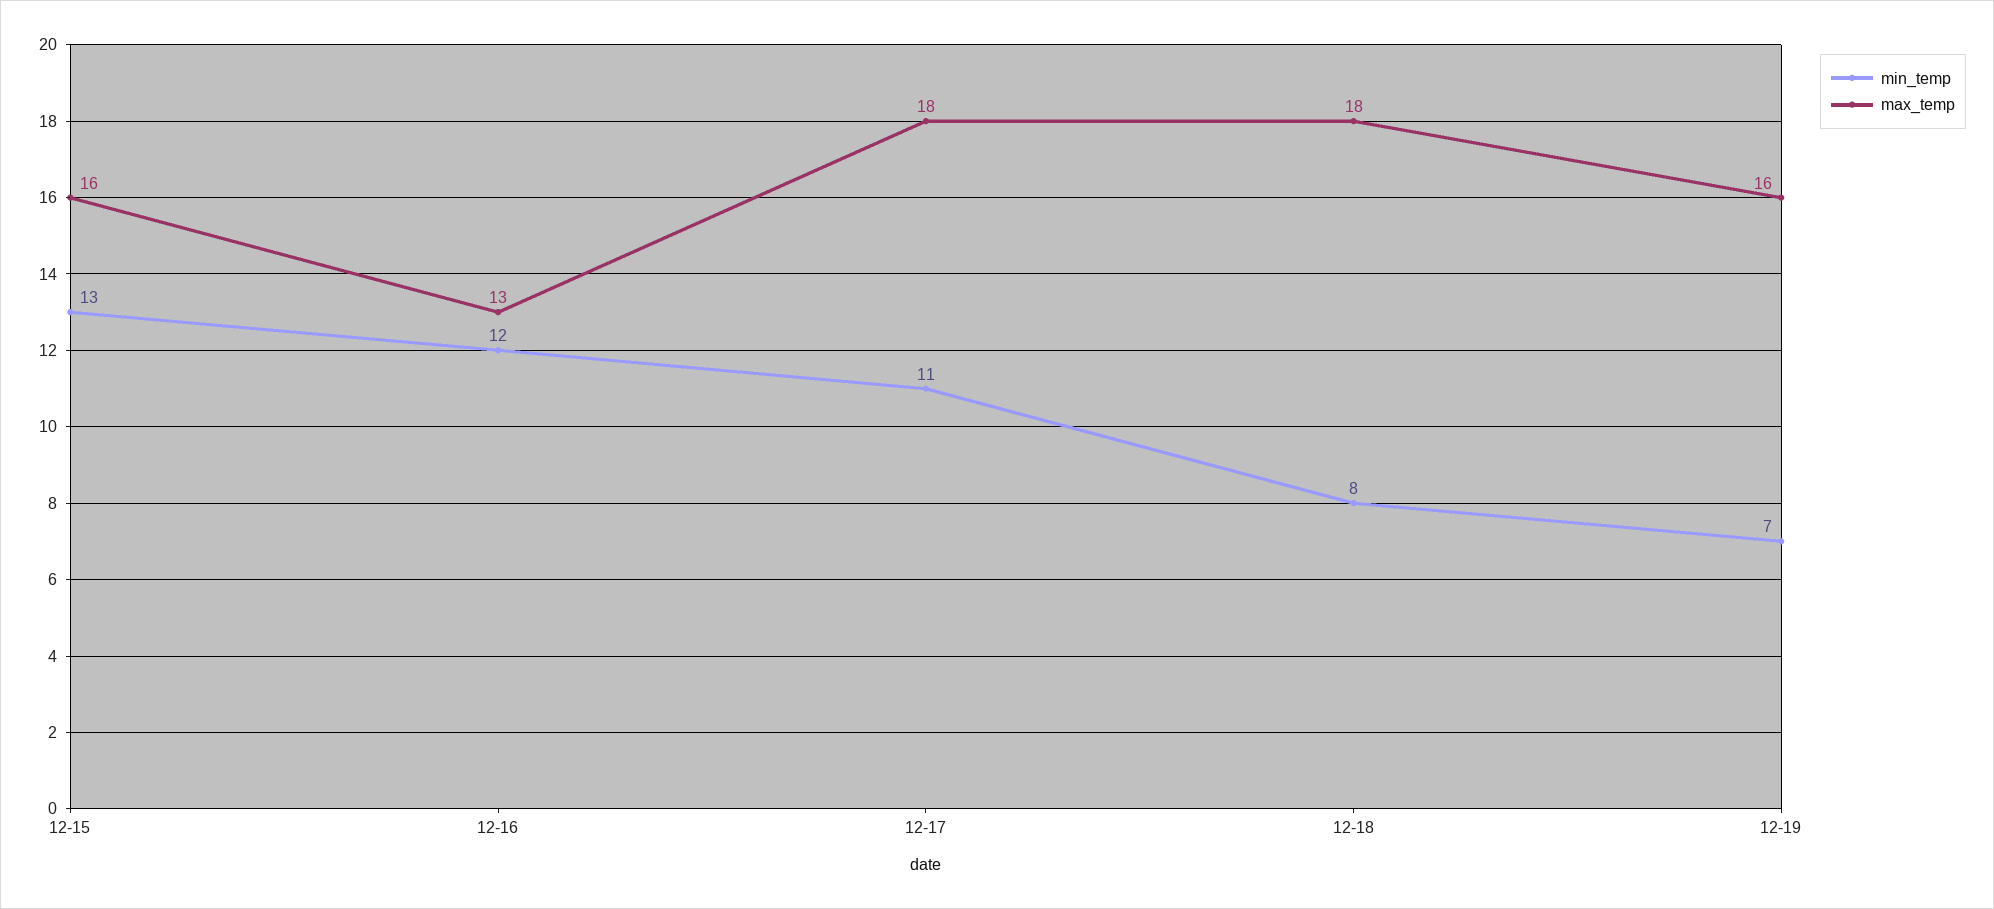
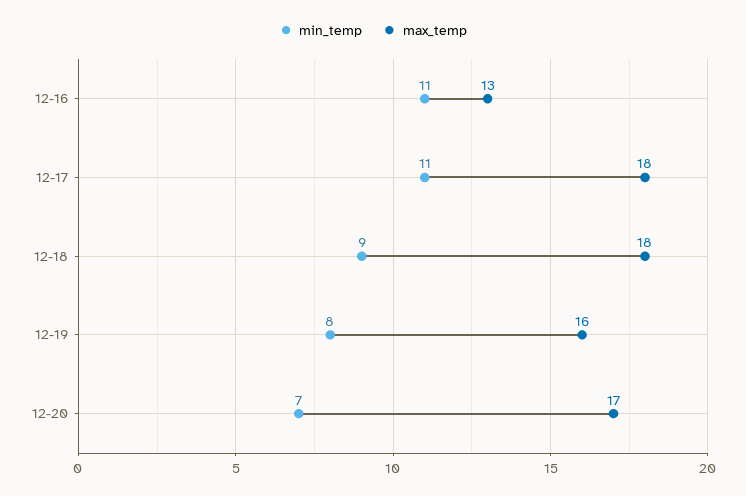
min_temp, 12-15: 13 -> none
max_temp, 12-15: 16 -> none
min_temp, 12-16: 12 -> 11
min_temp, 12-18: 8 -> 9
min_temp, 12-19: 7 -> 8
min_temp, 12-20: none -> 7
max_temp, 12-20: none -> 17

